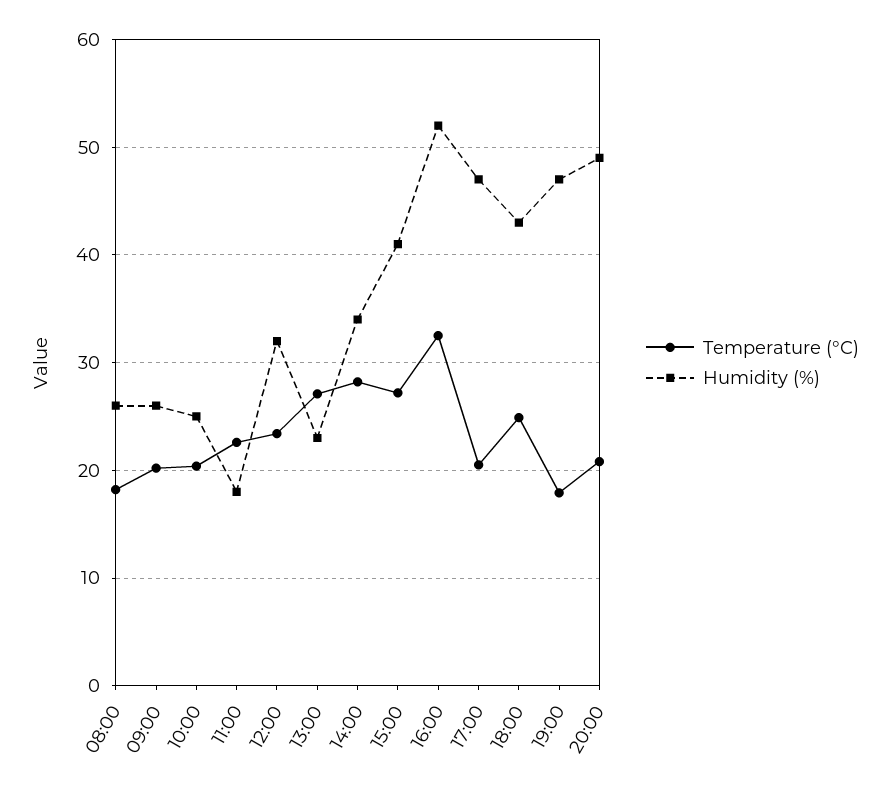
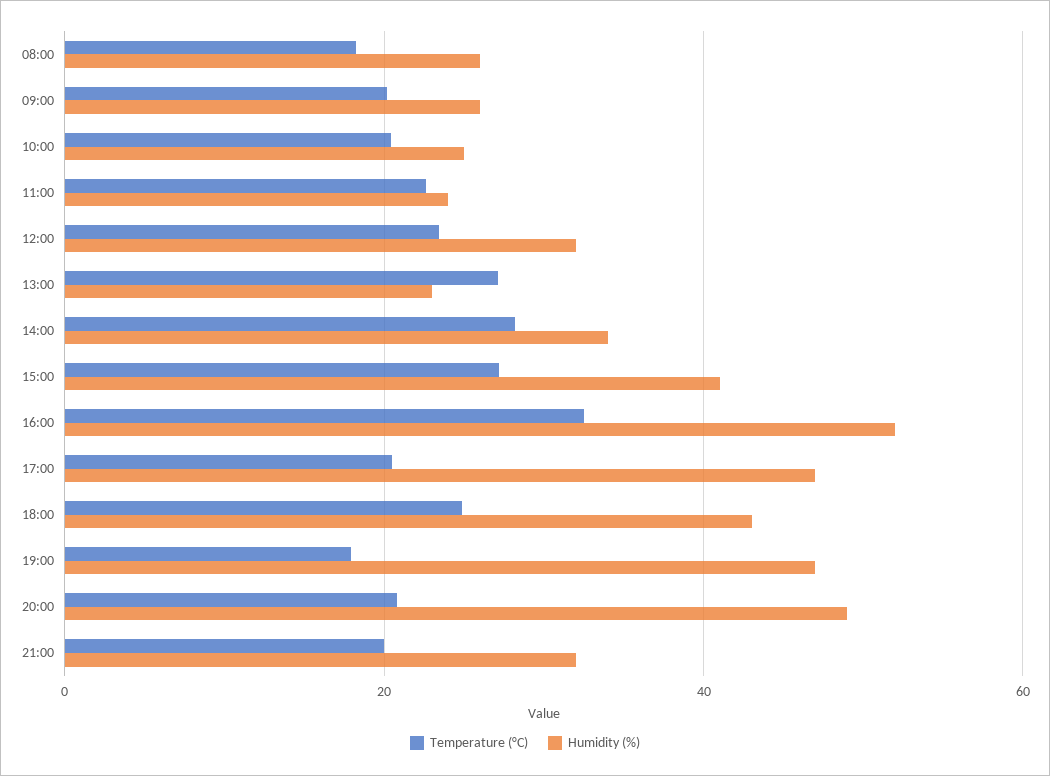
Humidity (%), 11:00: 18 -> 24
Temperature (°C), 21:00: none -> 20
Humidity (%), 21:00: none -> 32

